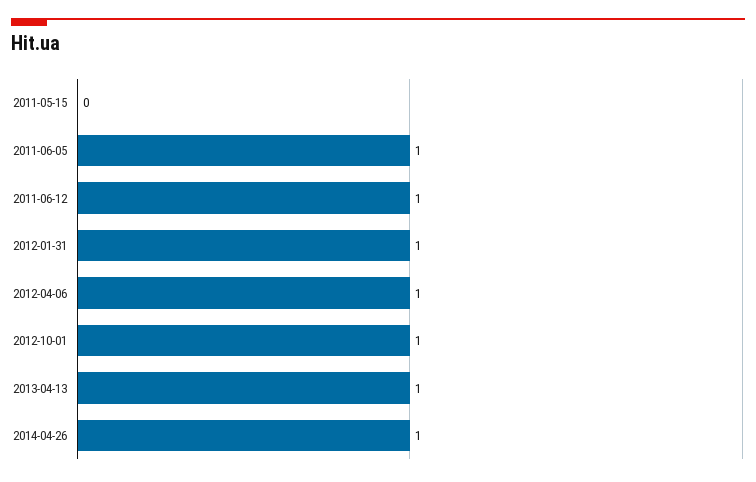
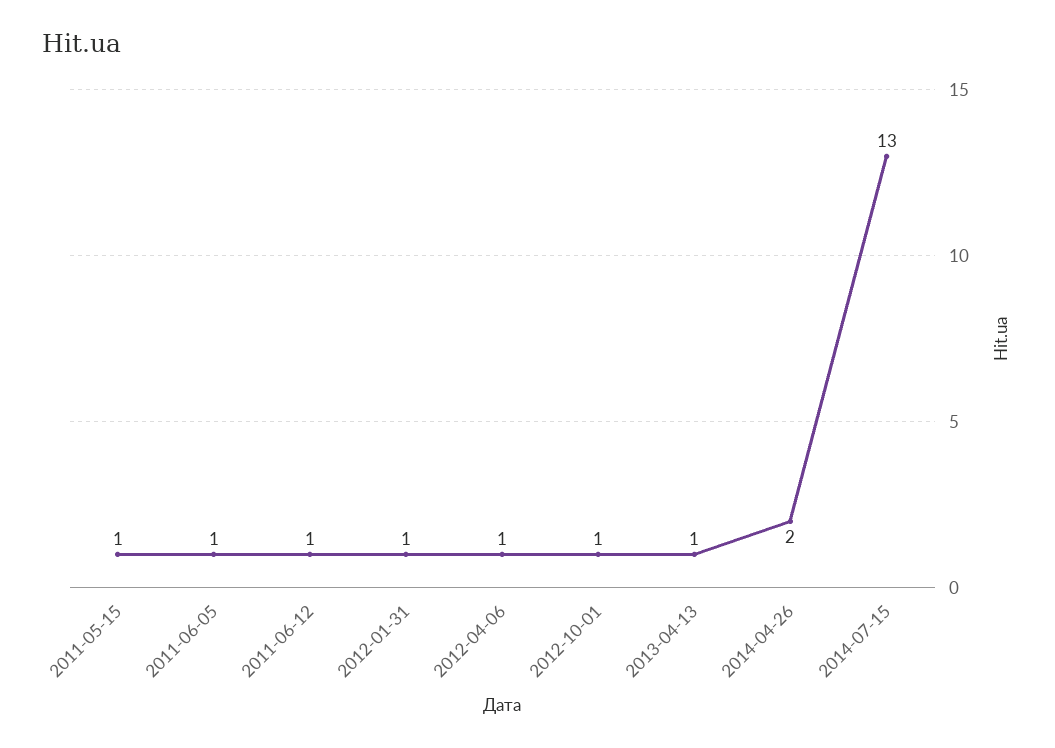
2011-05-15: 0 -> 1
2014-04-26: 1 -> 2
2014-07-15: none -> 13

